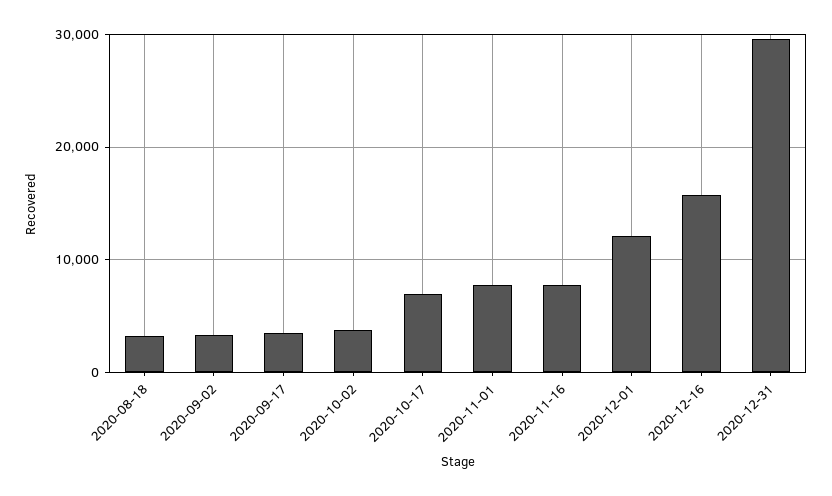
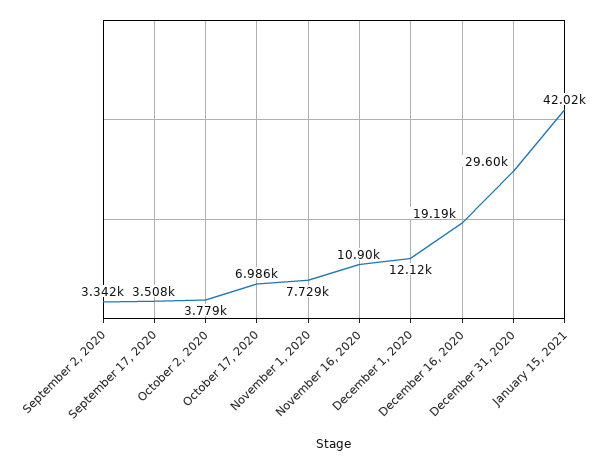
2020-08-18: 3000 -> none
2020-11-16: 8000 -> 10900
2020-12-16: 16000 -> 19190
January 15, 2021: none -> 42020

